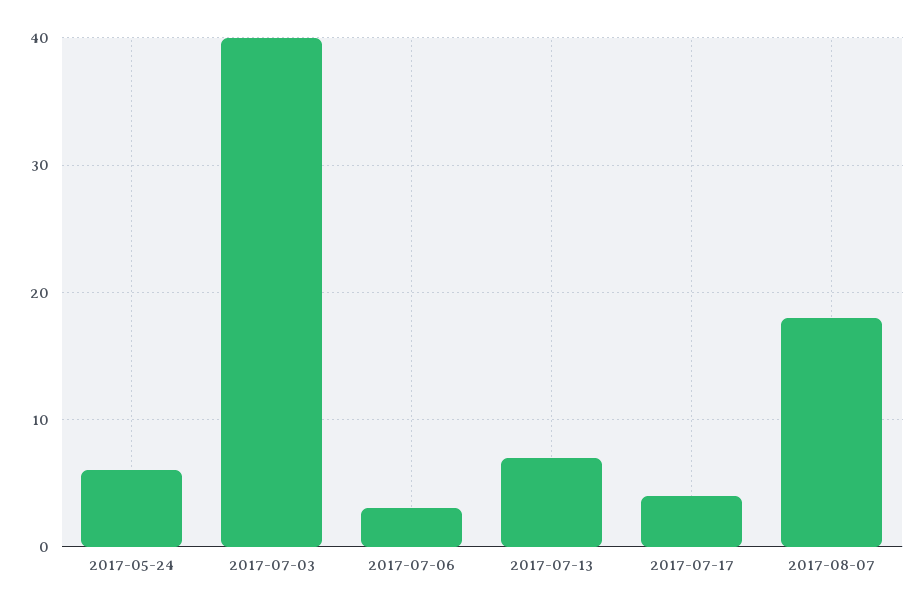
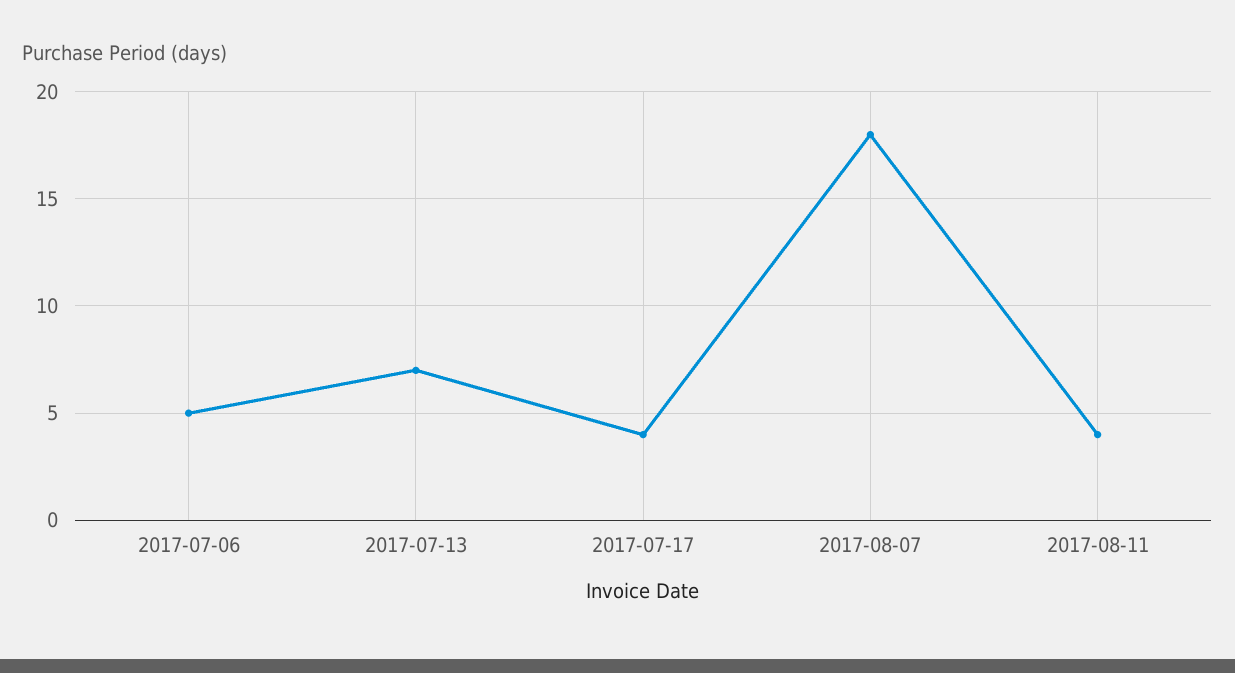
2017-05-24: 6 -> none
2017-07-03: 40 -> none
2017-07-06: 3 -> 5
2017-08-11: none -> 4

